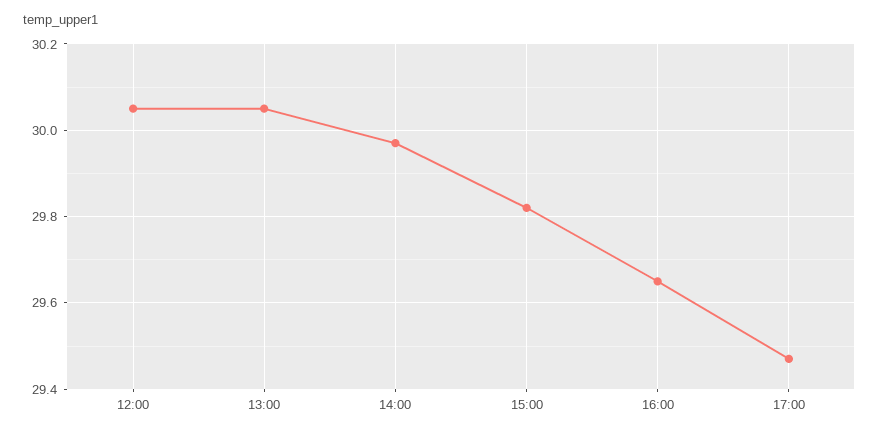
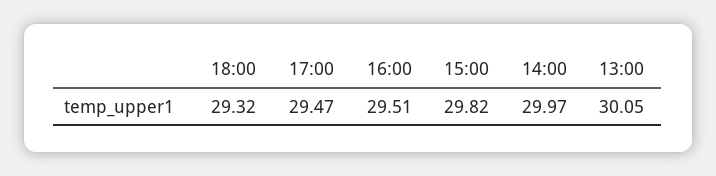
12:00: 30.05 -> none
16:00: 29.65 -> 29.51
18:00: none -> 29.32

